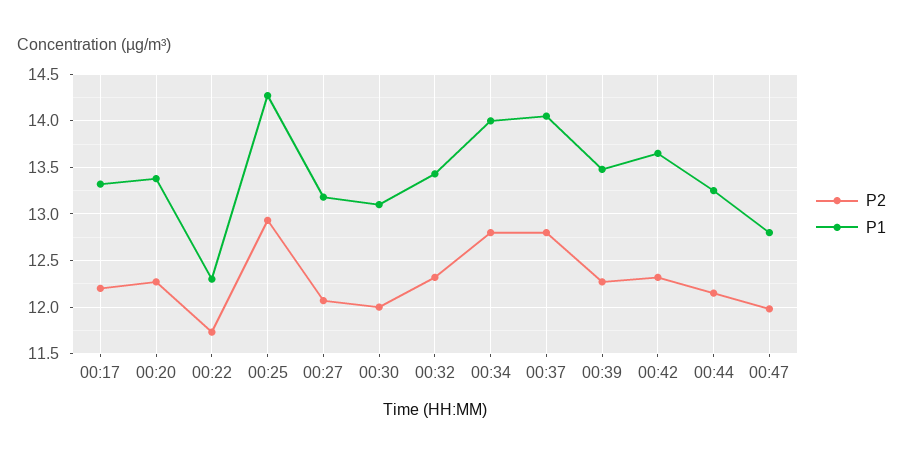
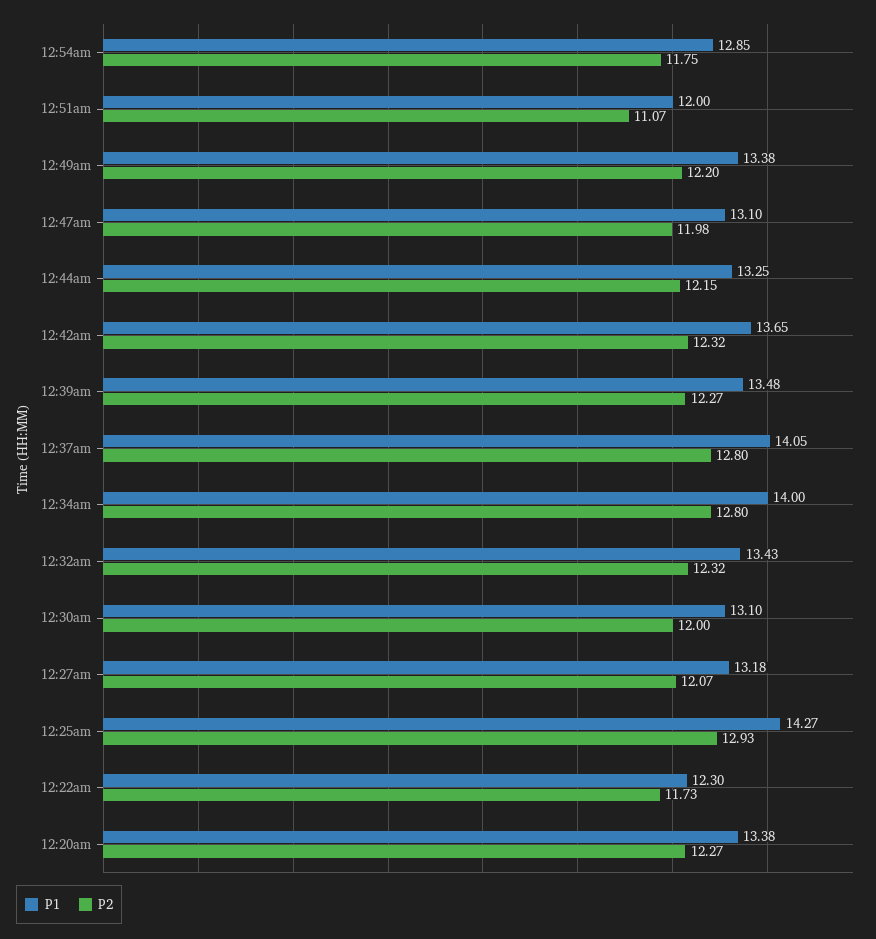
P2, 00:17: 12.2 -> none
P1, 00:17: 13.3 -> none
P1, 00:47: 12.8 -> 13.1
P1, 12:54am: none -> 12.85
P2, 12:54am: none -> 11.75
P1, 12:51am: none -> 12
P2, 12:51am: none -> 11.07
P1, 12:49am: none -> 13.38
P2, 12:49am: none -> 12.2

